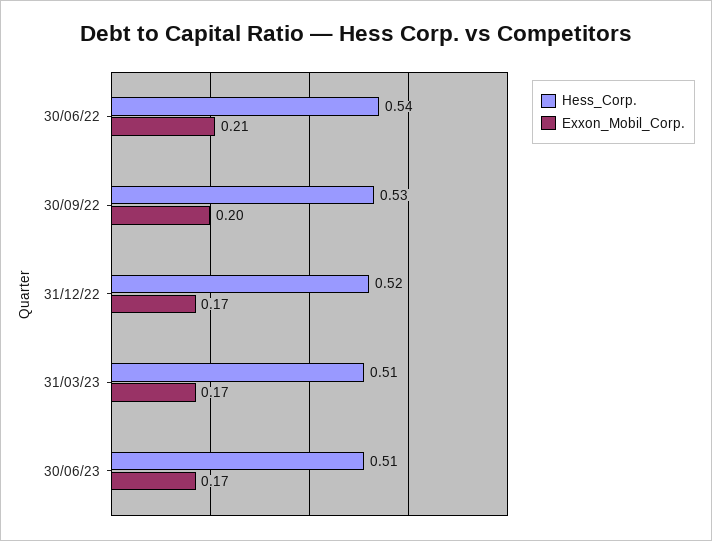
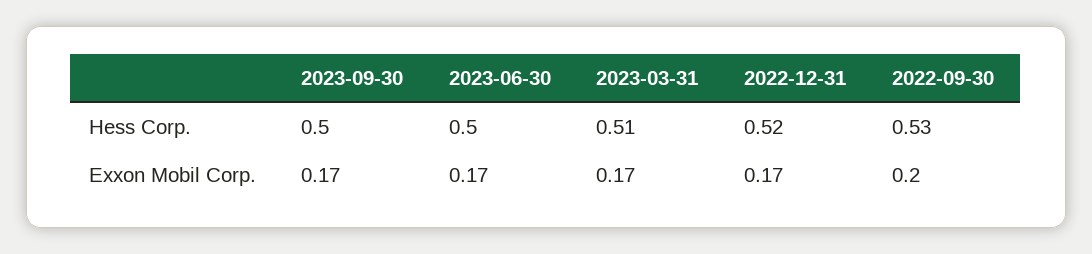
Hess_Corp., 30/06/22: 0.54 -> none
Exxon_Mobil_Corp., 30/06/22: 0.21 -> none
Hess_Corp., 30/06/23: 0.51 -> 0.5
Hess_Corp., 2023-09-30: none -> 0.5
Exxon_Mobil_Corp., 2023-09-30: none -> 0.17

